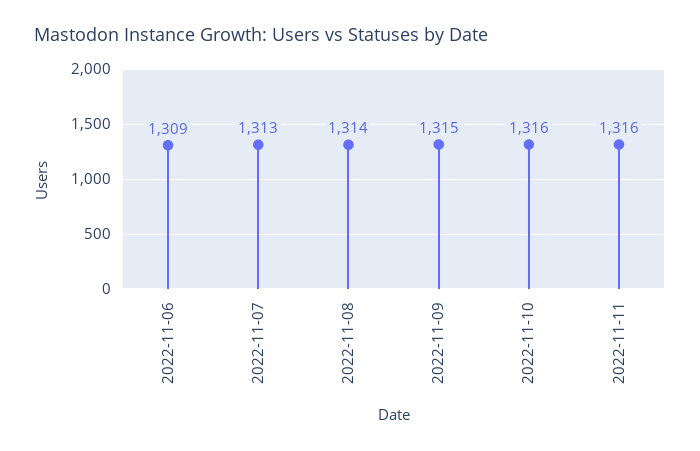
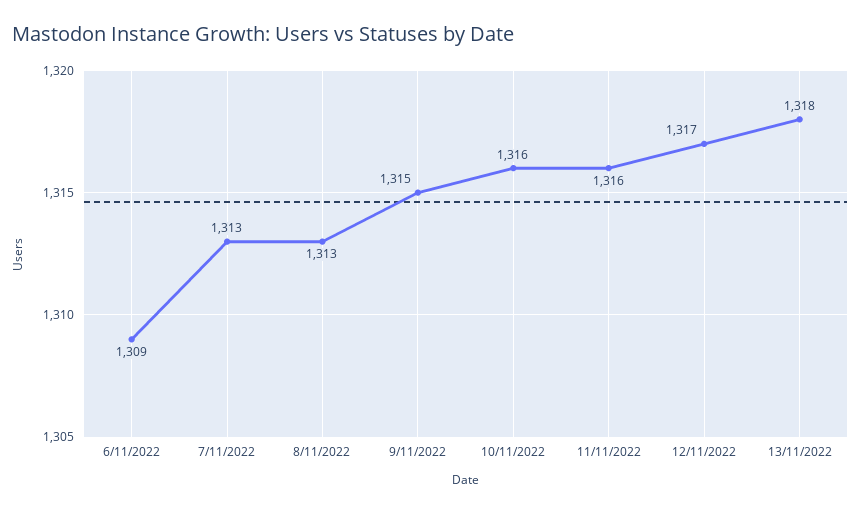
2022-11-08: 1314 -> 1313
12/11/2022: none -> 1317
13/11/2022: none -> 1318

